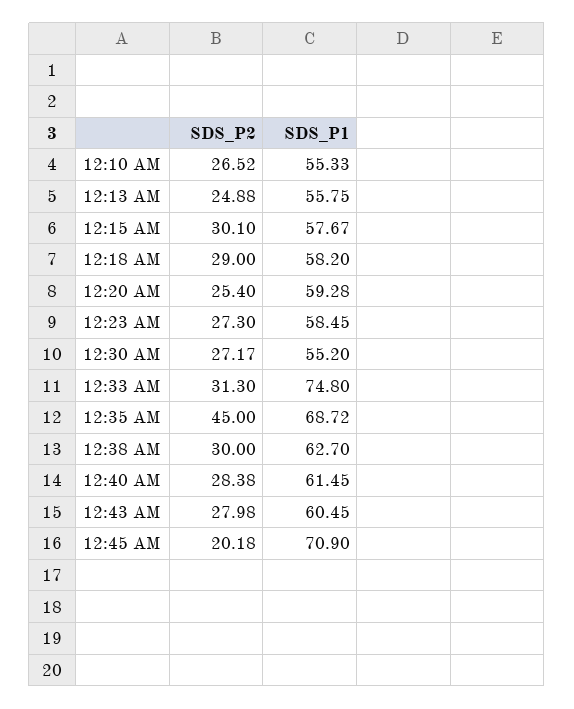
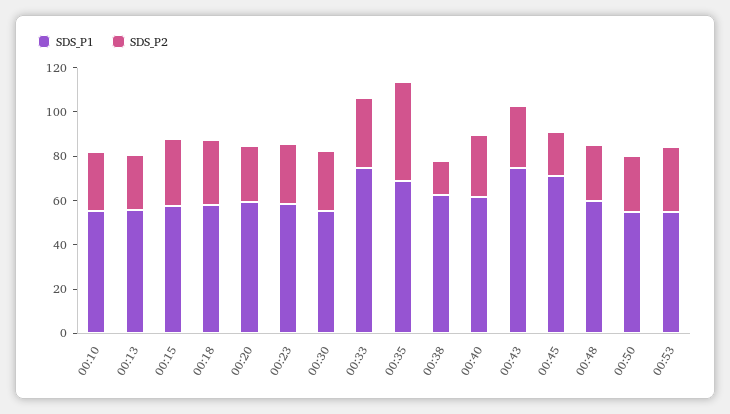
SDS_P2, 12:38 AM: 30 -> 15
SDS_P1, 12:43 AM: 60.45 -> 75
SDS_P1, 00:48: none -> 60
SDS_P2, 00:48: none -> 25
SDS_P1, 00:50: none -> 55
SDS_P2, 00:50: none -> 25
SDS_P1, 00:53: none -> 55
SDS_P2, 00:53: none -> 30

